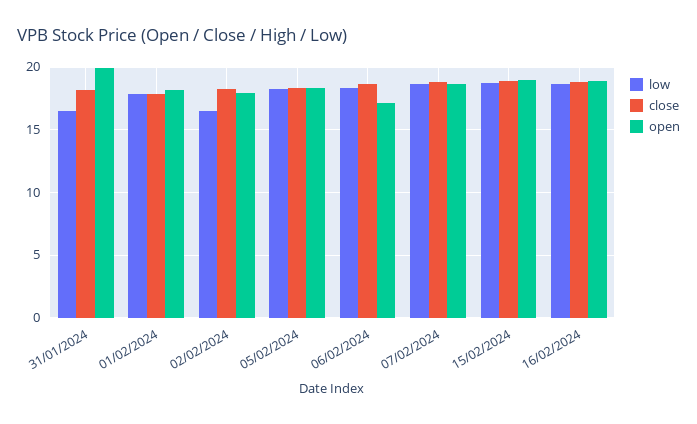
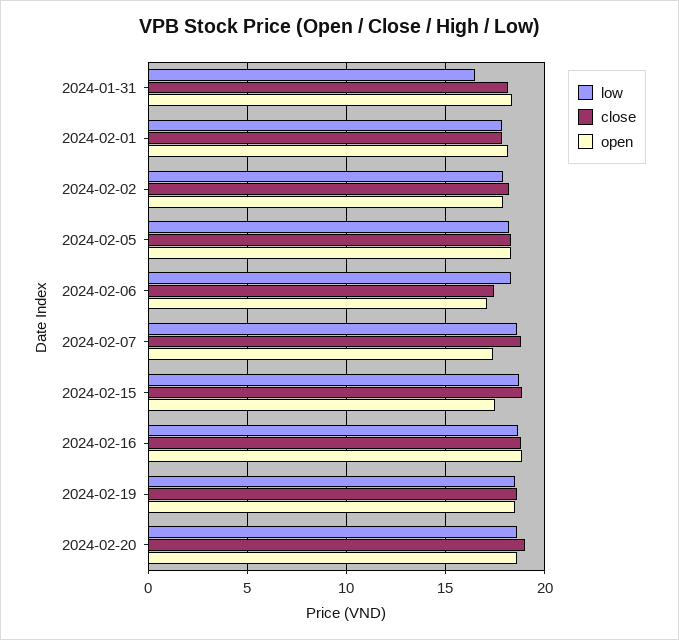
open, 31/01/2024: 20 -> 18.5
low, 02/02/2024: 16.5 -> 18
close, 06/02/2024: 18.5 -> 17.5
open, 07/02/2024: 18.5 -> 17.5
open, 15/02/2024: 19 -> 17.5
low, 2024-02-19: none -> 18.5
close, 2024-02-19: none -> 18.5
open, 2024-02-19: none -> 18.5
low, 2024-02-20: none -> 18.5
close, 2024-02-20: none -> 19
open, 2024-02-20: none -> 18.5

